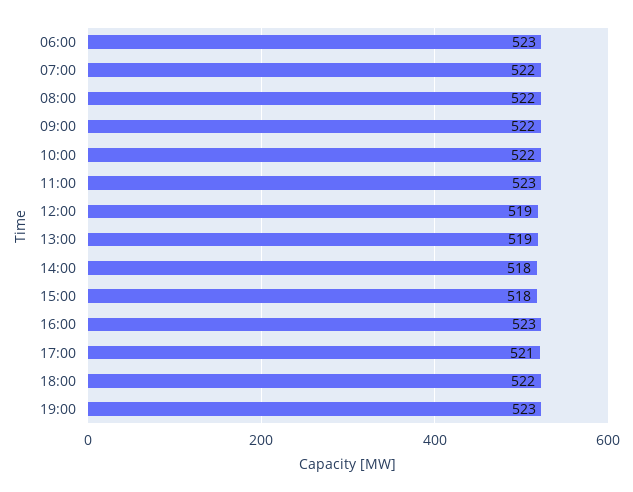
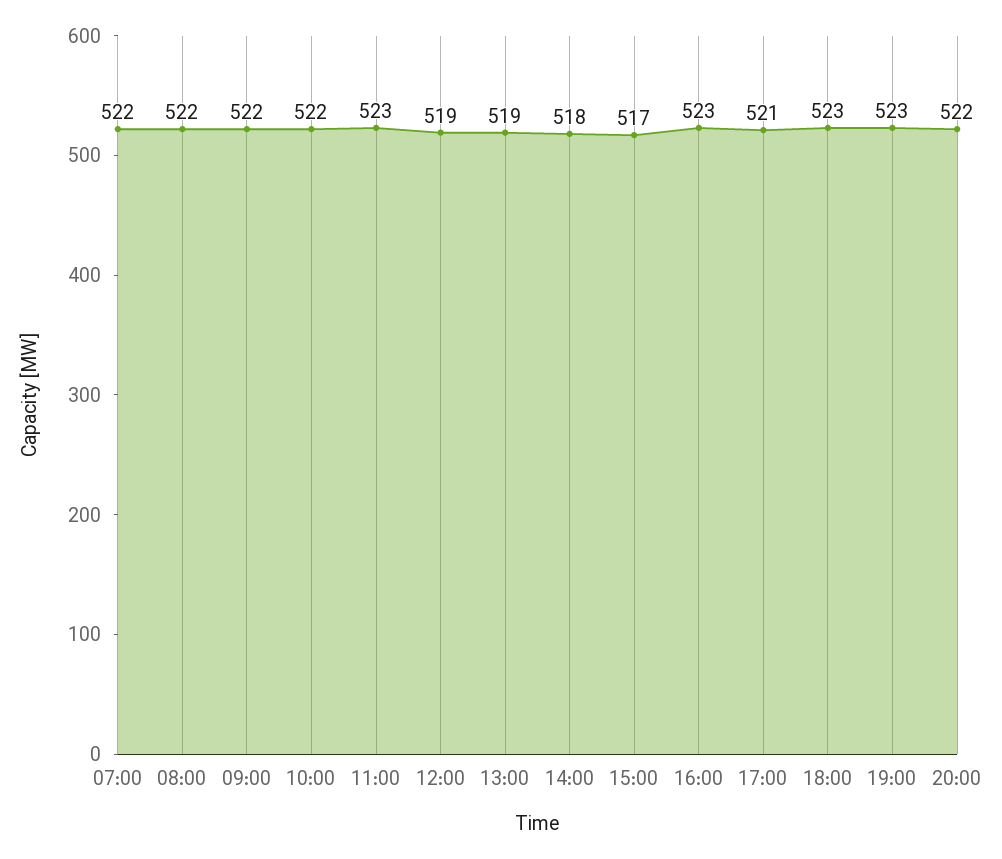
06:00: 523 -> none
15:00: 518 -> 517
18:00: 522 -> 523
20:00: none -> 522

